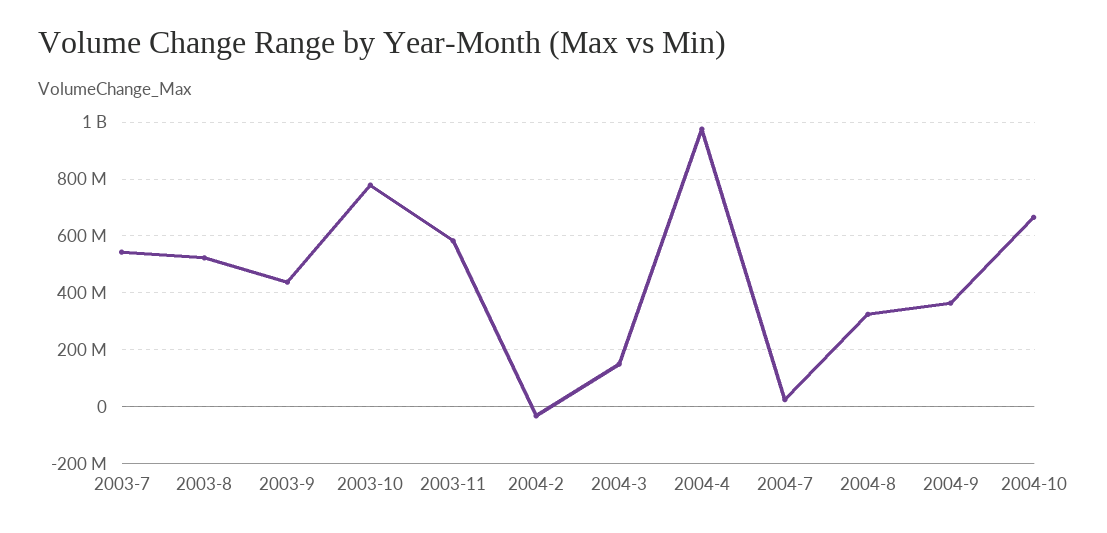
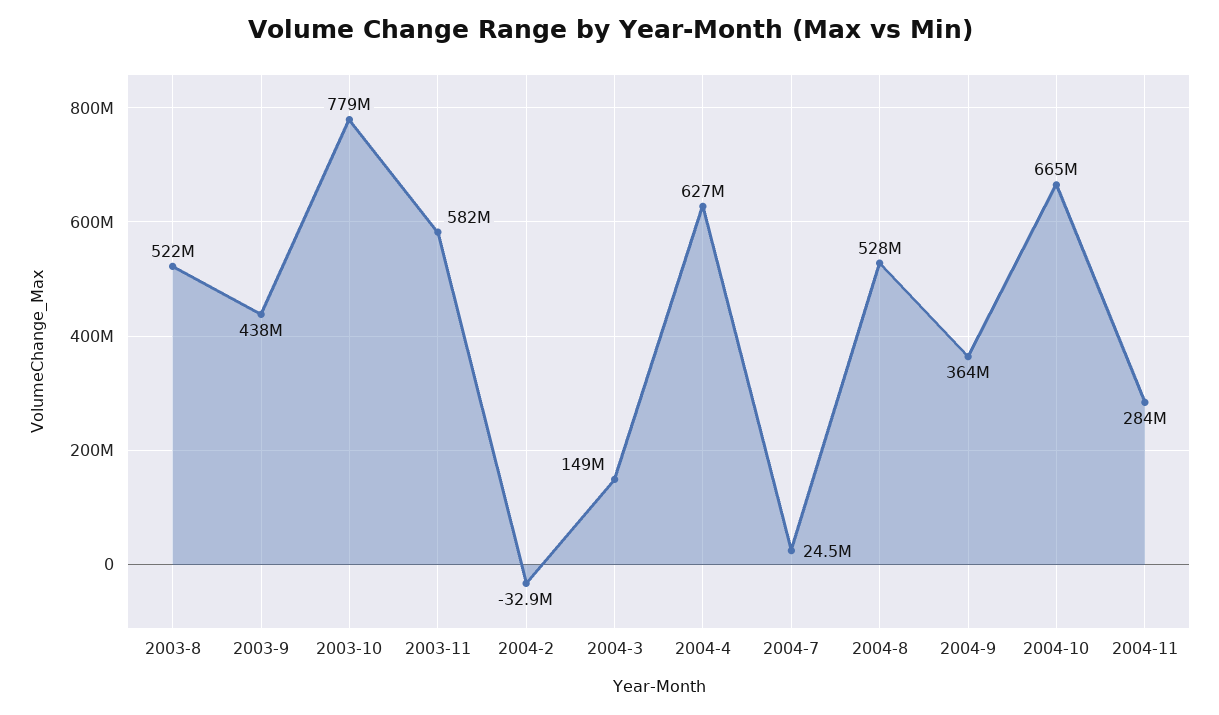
2003-7: 550000000 -> none
2004-4: 975000000 -> 627000000
2004-8: 325000000 -> 528000000
2004-11: none -> 284000000

